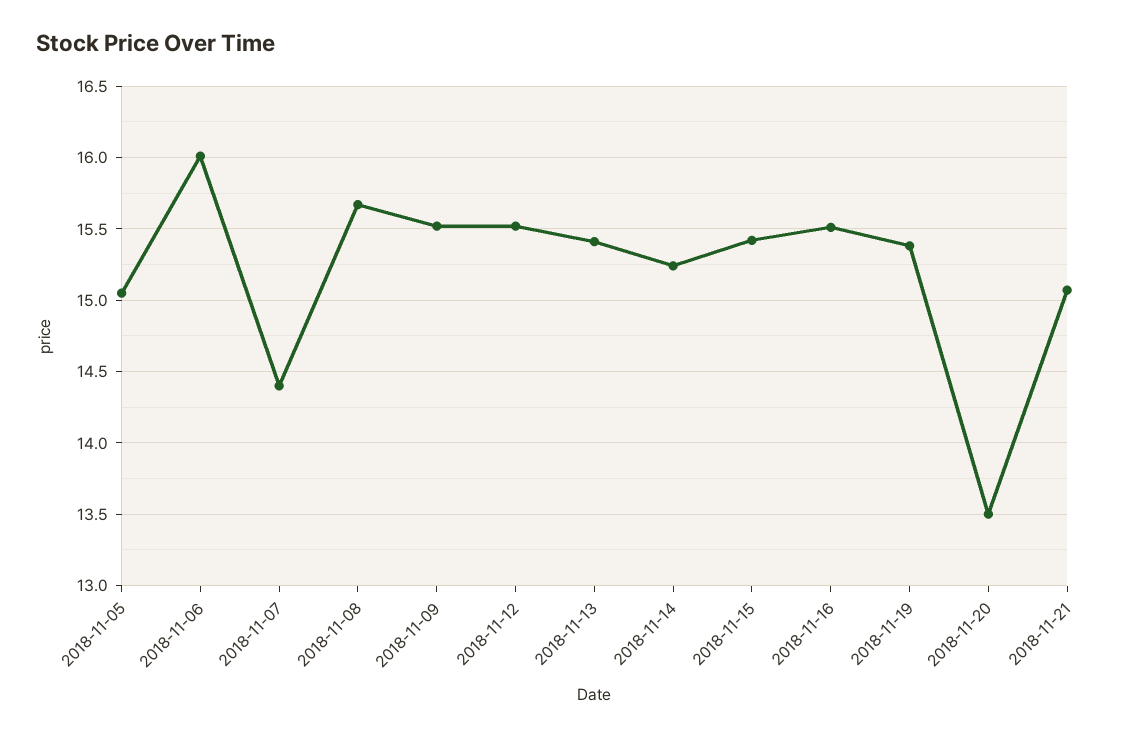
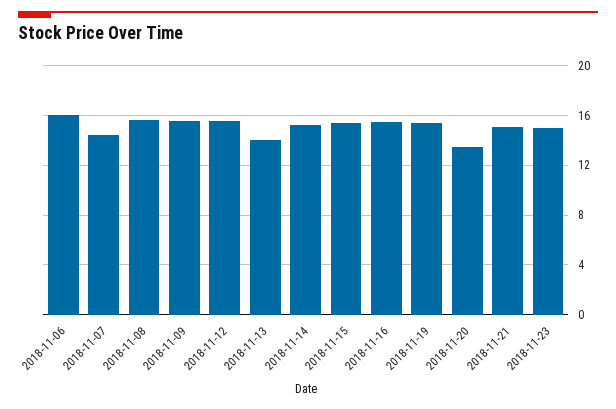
2018-11-05: 15.05 -> none
2018-11-13: 15.4 -> 14
2018-11-23: none -> 15

